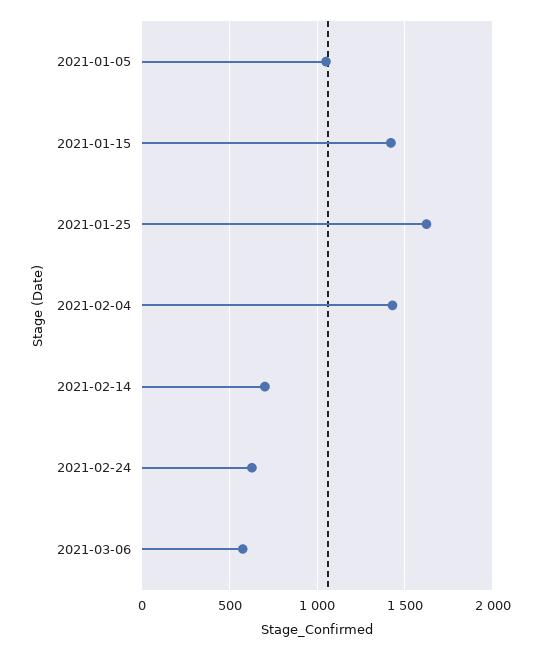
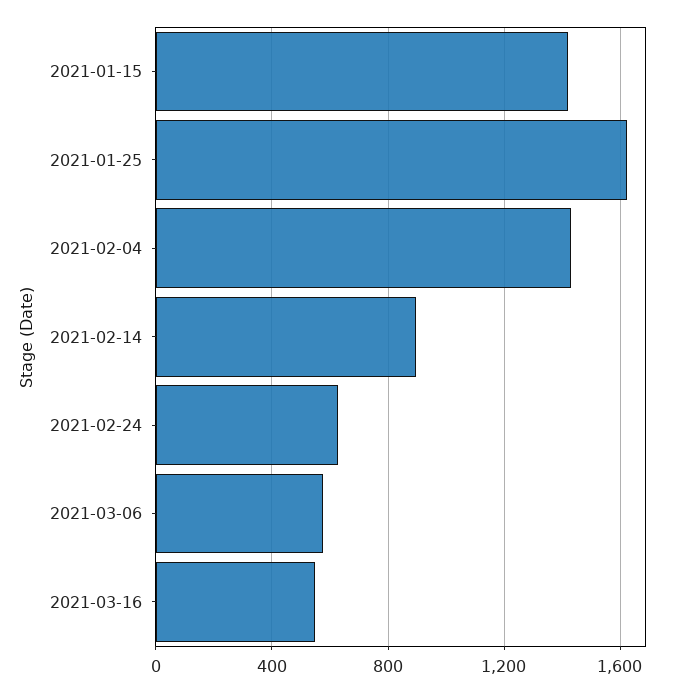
2021-01-05: 1050 -> none
2021-02-14: 700 -> 900
2021-03-16: none -> 550

